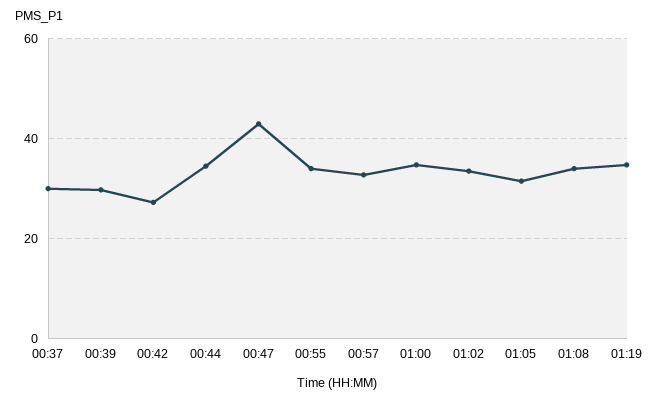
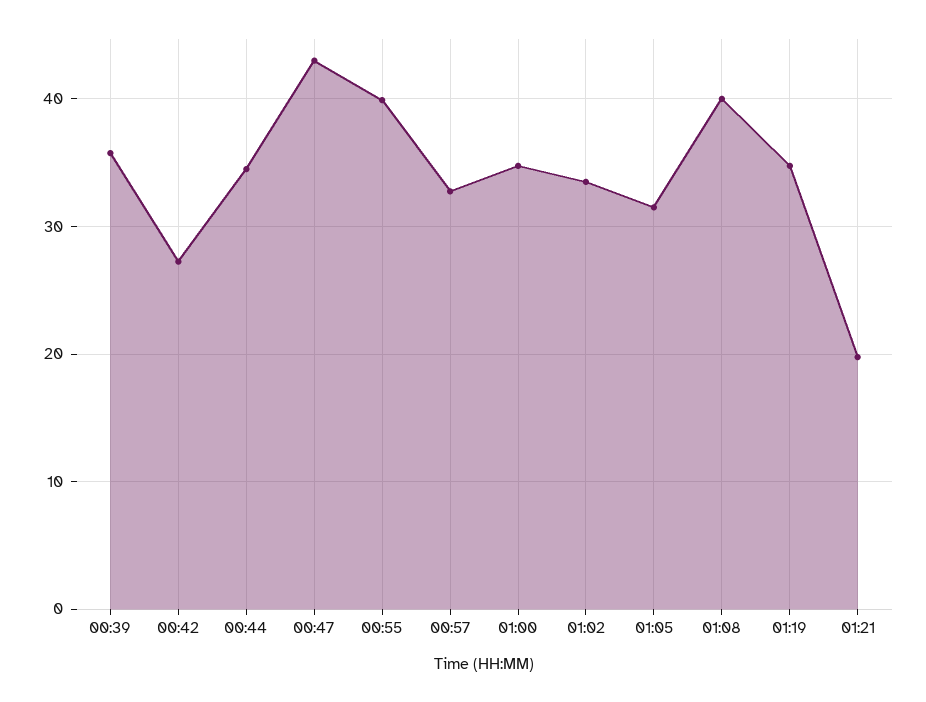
00:37: 30 -> none
00:39: 30 -> 36
00:55: 34 -> 40
01:08: 34 -> 40
01:21: none -> 20

